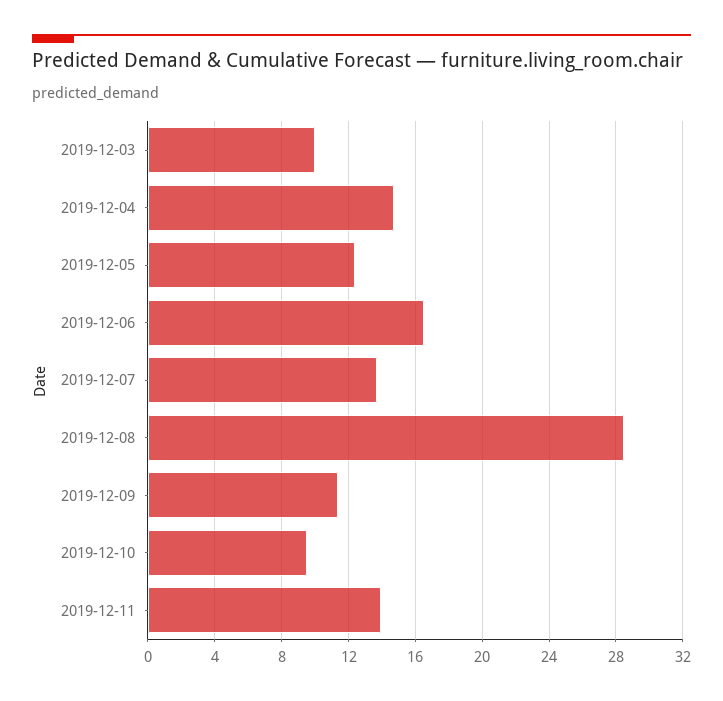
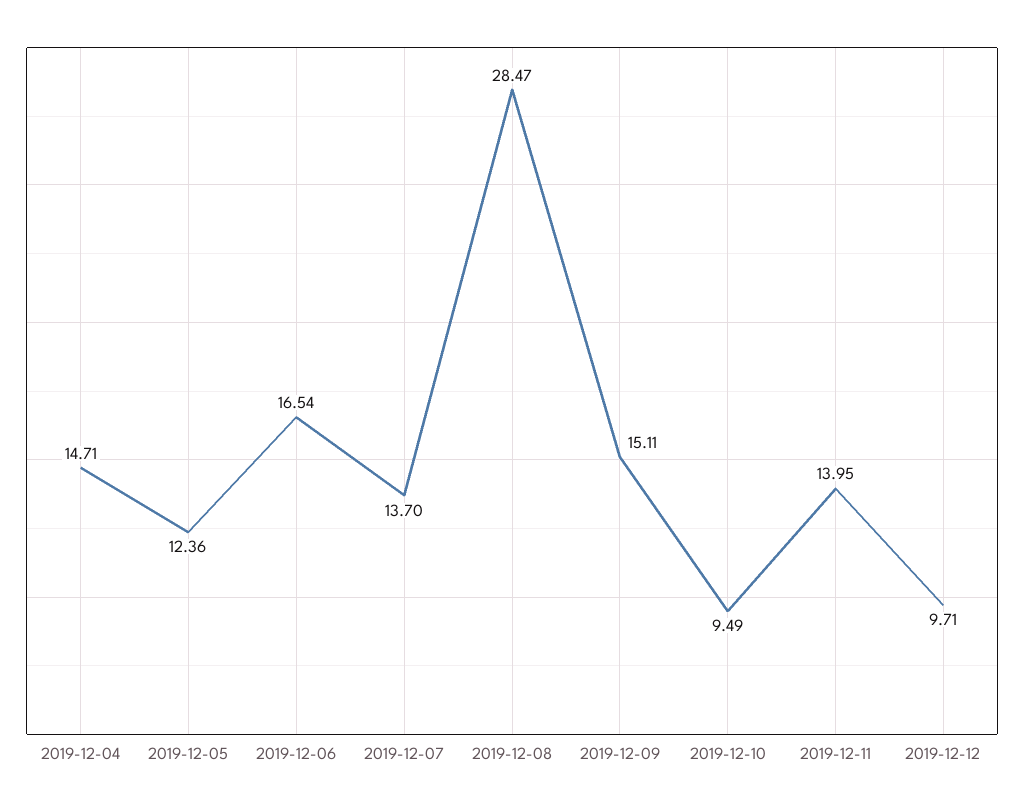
2019-12-03: 10 -> none
2019-12-09: 11.5 -> 15.11
2019-12-12: none -> 9.71

